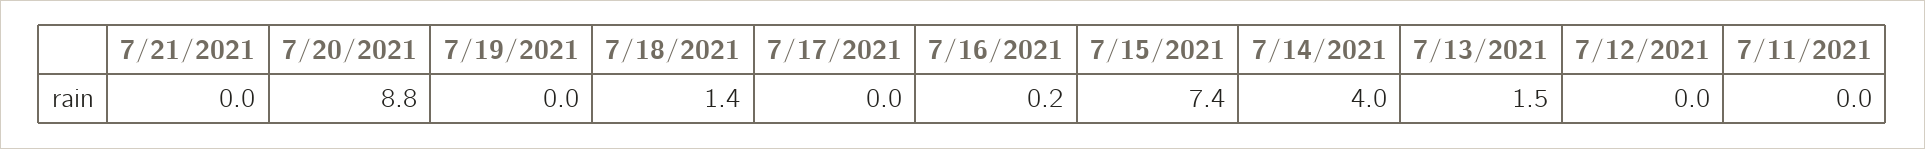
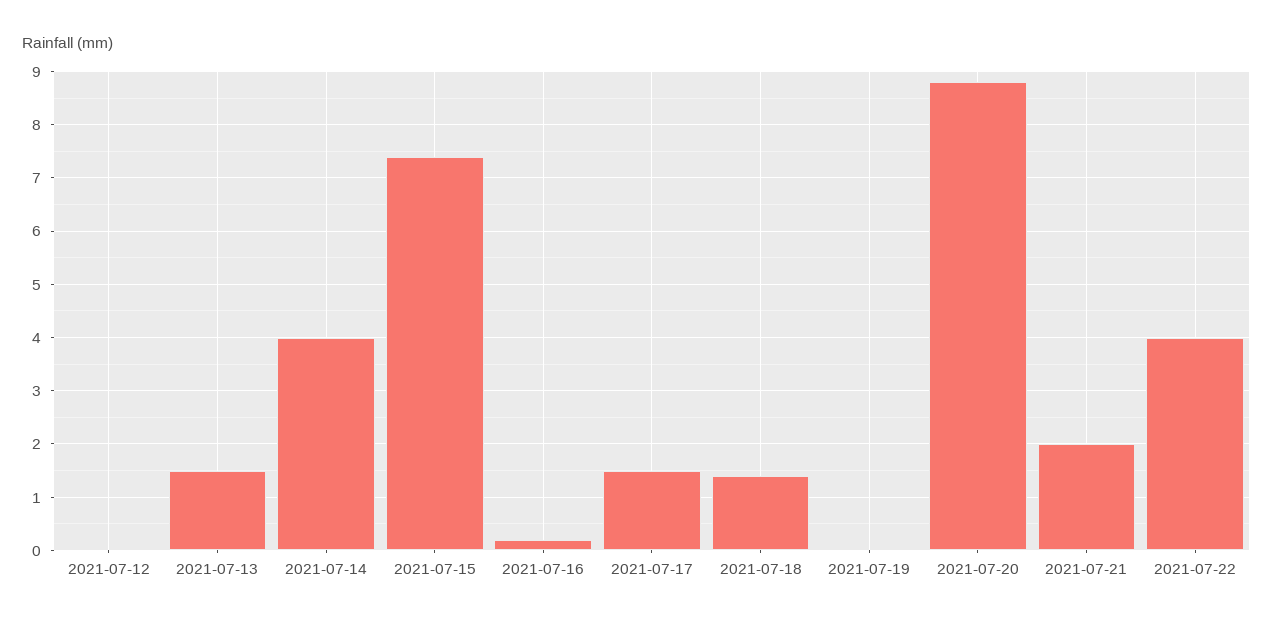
7/21/2021: 0 -> 2
7/17/2021: 0 -> 1.5
7/11/2021: 0 -> none
2021-07-22: none -> 4

